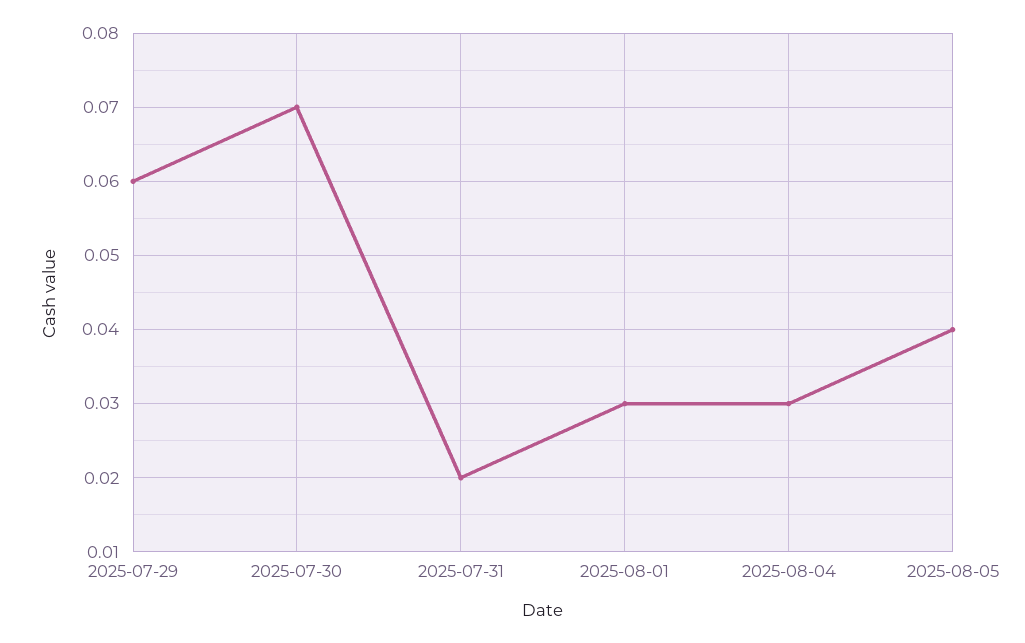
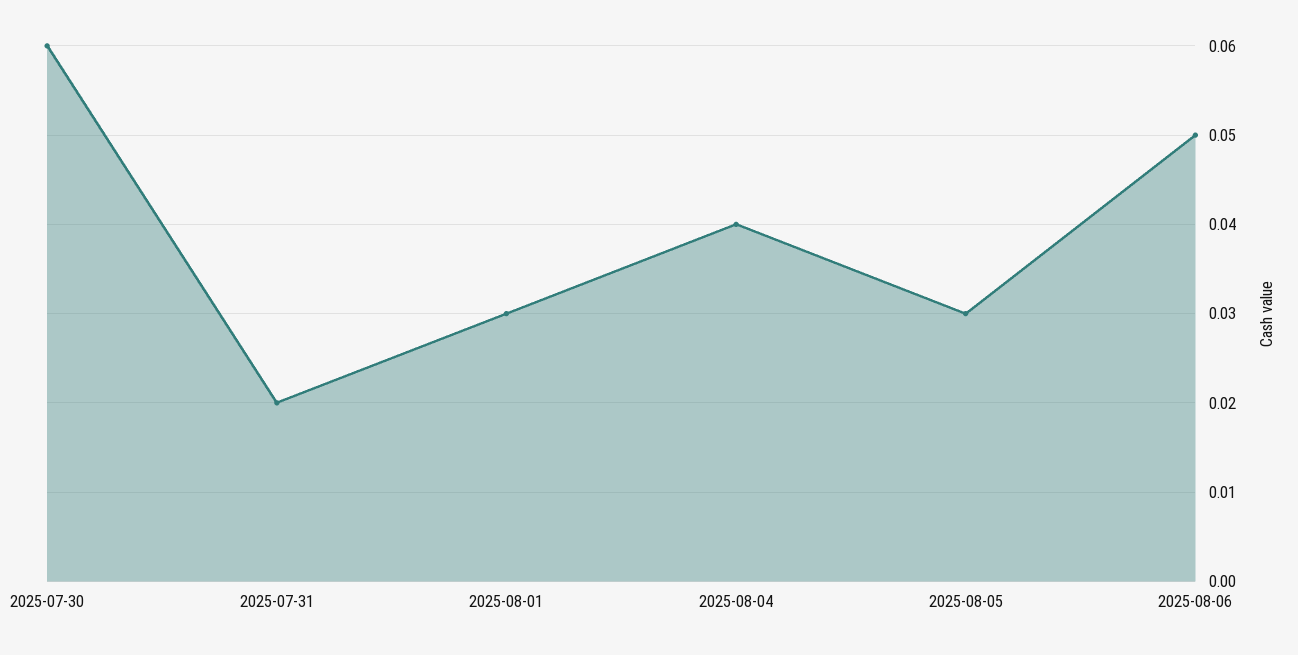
2025-07-29: 0.06 -> none
2025-07-30: 0.07 -> 0.06
2025-08-04: 0.03 -> 0.04
2025-08-05: 0.04 -> 0.03
2025-08-06: none -> 0.05

